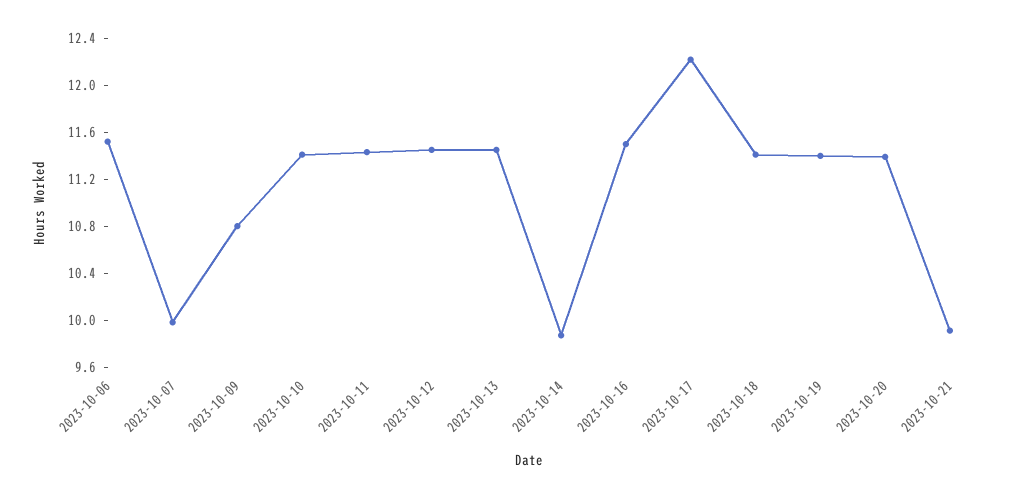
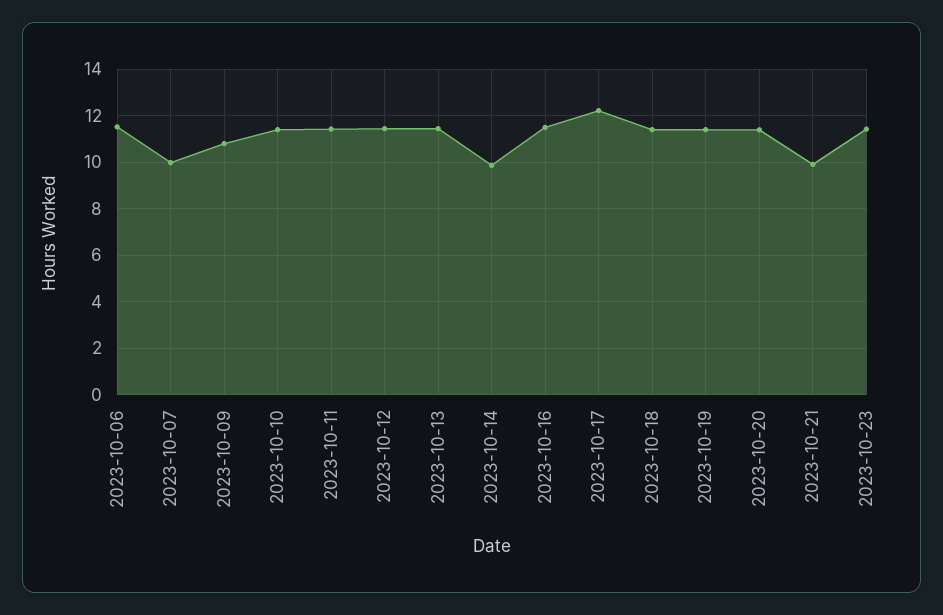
2023-10-23: none -> 11.5

